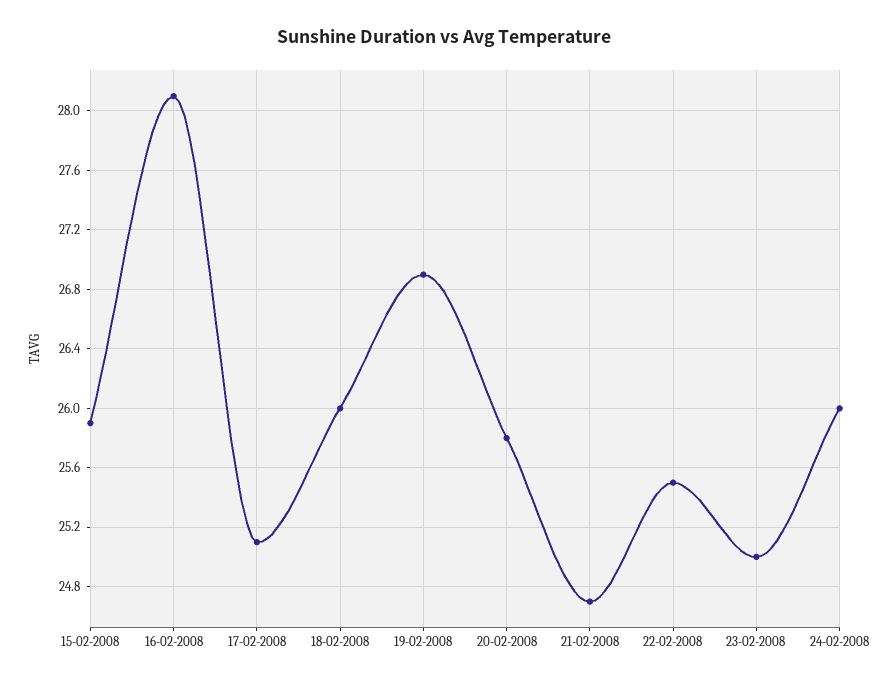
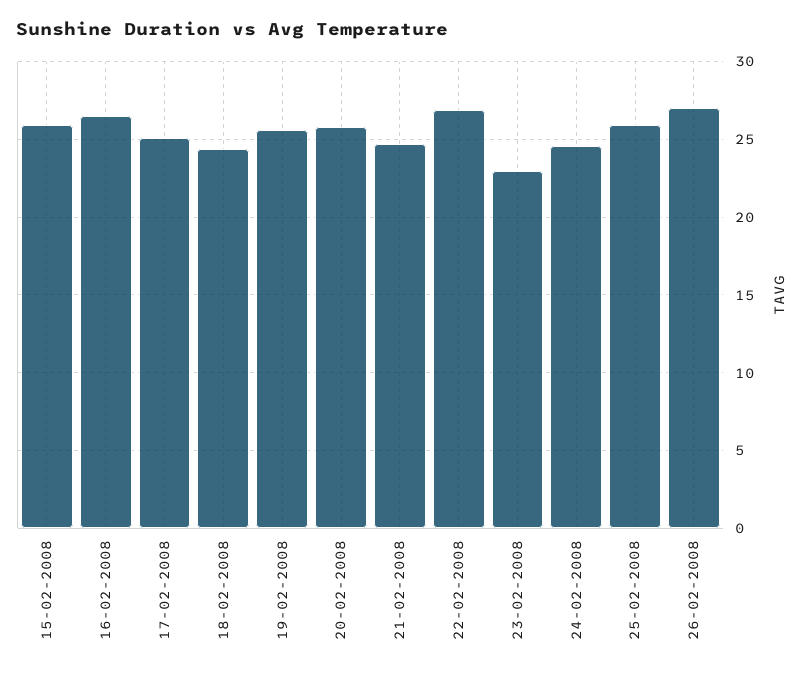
16-02-2008: 28.1 -> 26.5
18-02-2008: 26 -> 24.5
19-02-2008: 26.9 -> 25.5
22-02-2008: 25.5 -> 27
23-02-2008: 25 -> 23
24-02-2008: 26 -> 24.5
25-02-2008: none -> 26
26-02-2008: none -> 27

